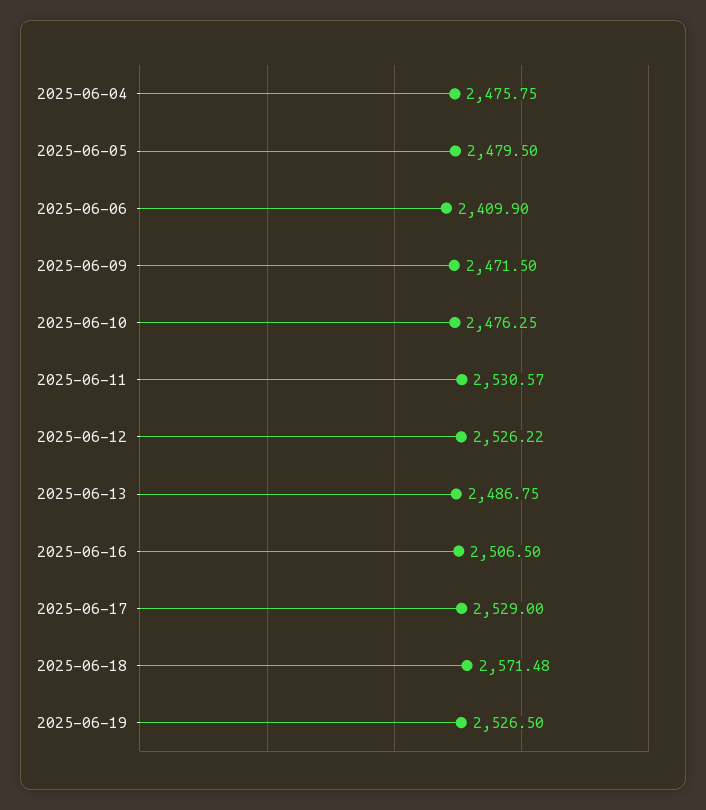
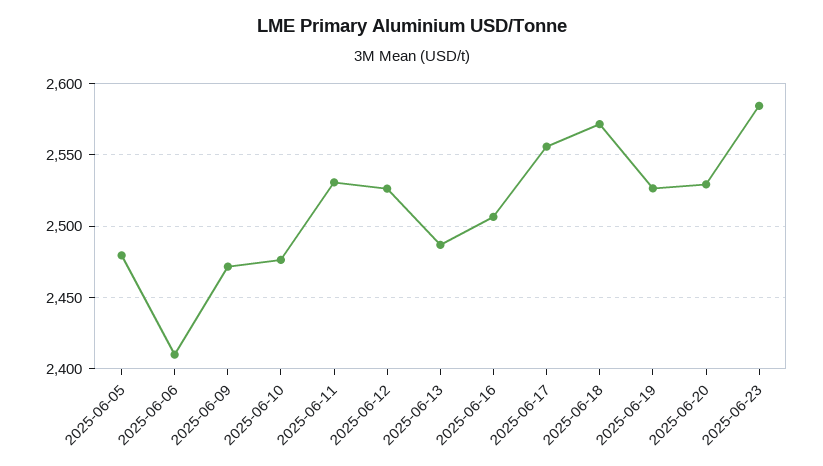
2025-06-04: 2475.75 -> none
2025-06-17: 2529 -> 2555
2025-06-20: none -> 2530
2025-06-23: none -> 2585

